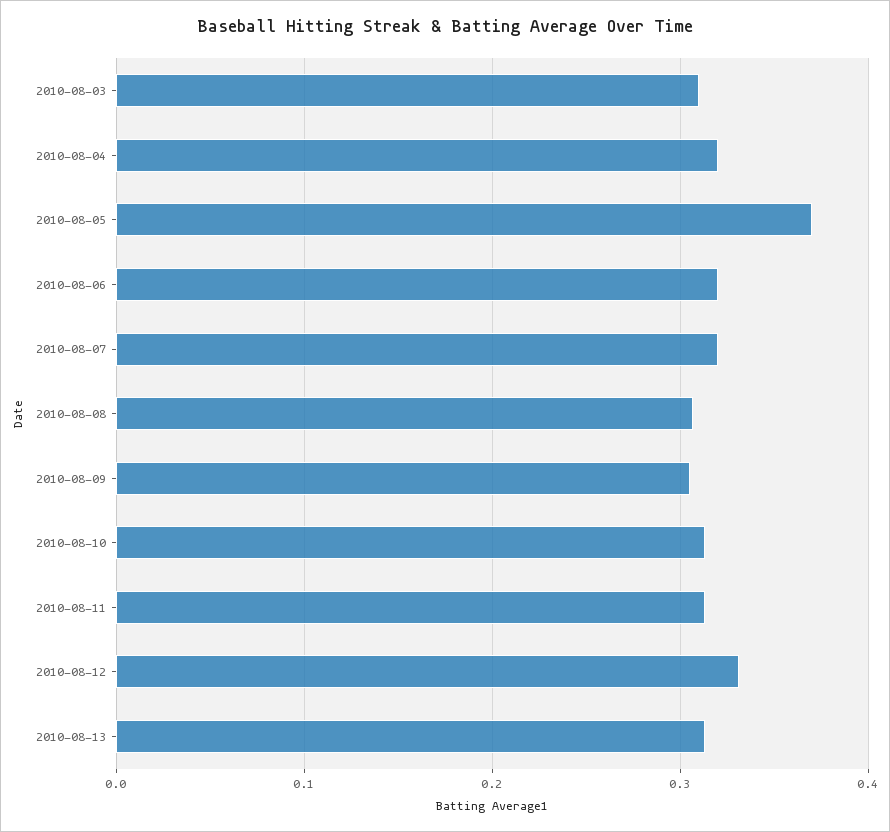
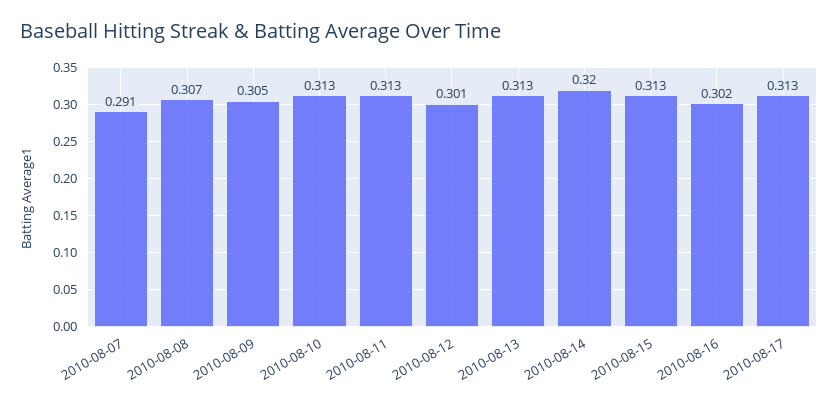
2010-08-03: 0.31 -> none
2010-08-04: 0.32 -> none
2010-08-05: 0.37 -> none
2010-08-06: 0.32 -> none
2010-08-07: 0.32 -> 0.291
2010-08-12: 0.33 -> 0.301
2010-08-14: none -> 0.32
2010-08-15: none -> 0.313
2010-08-16: none -> 0.302
2010-08-17: none -> 0.313

